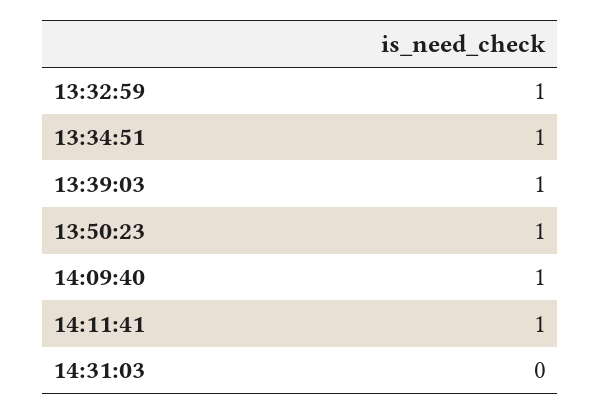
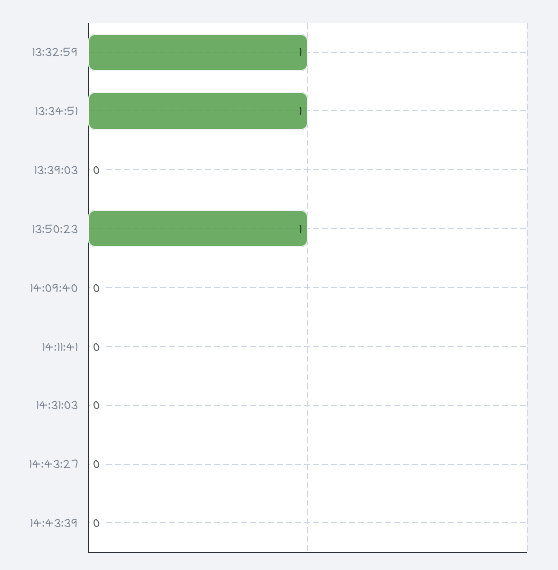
13:39:03: 1 -> 0
14:09:40: 1 -> 0
14:11:41: 1 -> 0
14:43:27: none -> 0
14:43:39: none -> 0

